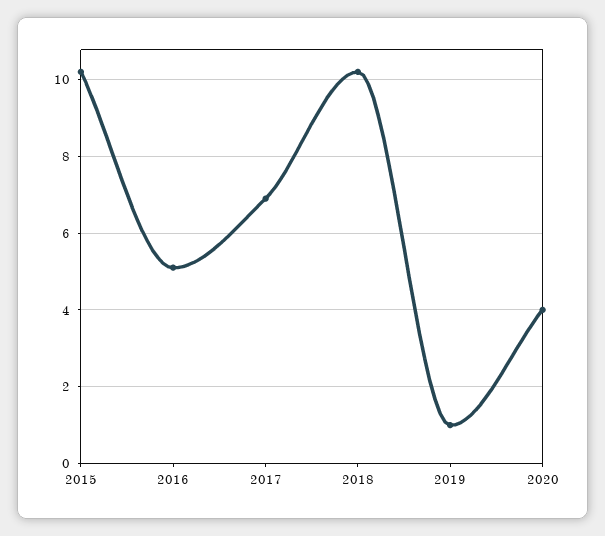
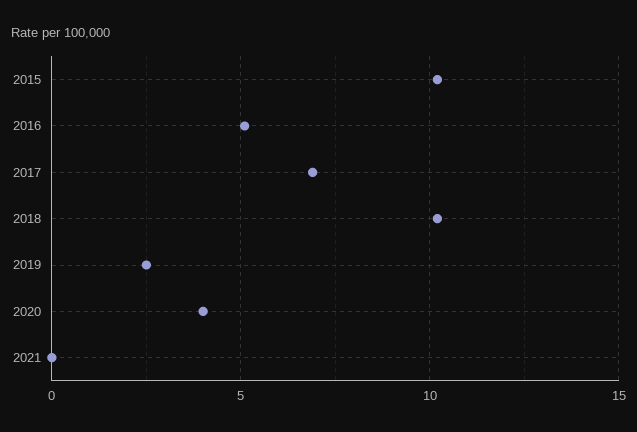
2019: 1 -> 2.5
2021: none -> 0

